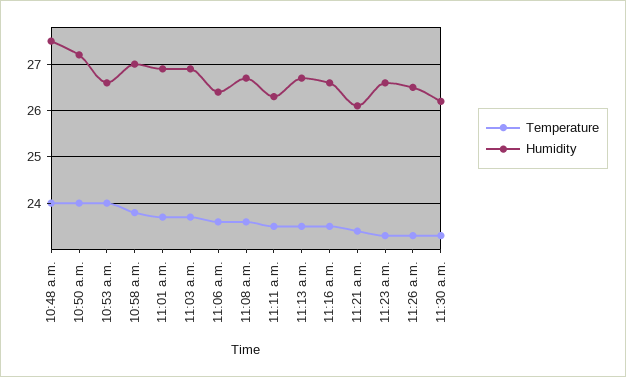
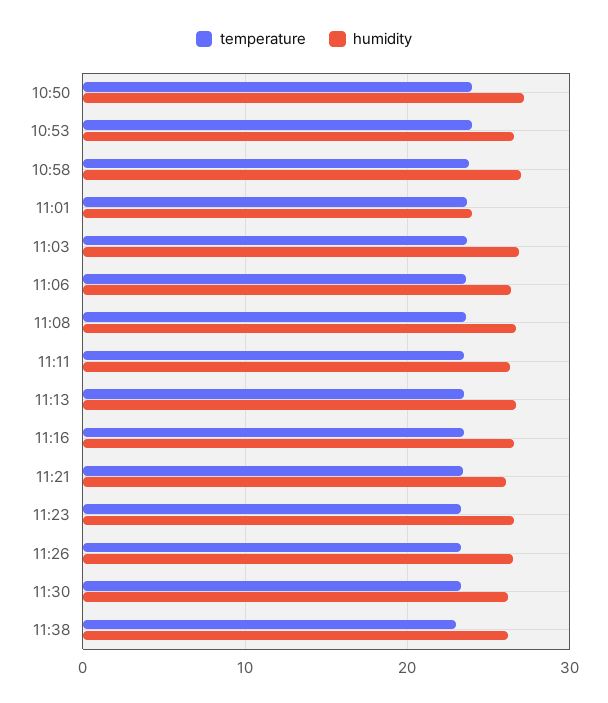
Temperature, 10:48 a.m.: 24 -> none
Humidity, 10:48 a.m.: 27.5 -> none
Humidity, 11:01 a.m.: 27 -> 24
Temperature, 11:38: none -> 23
Humidity, 11:38: none -> 26

